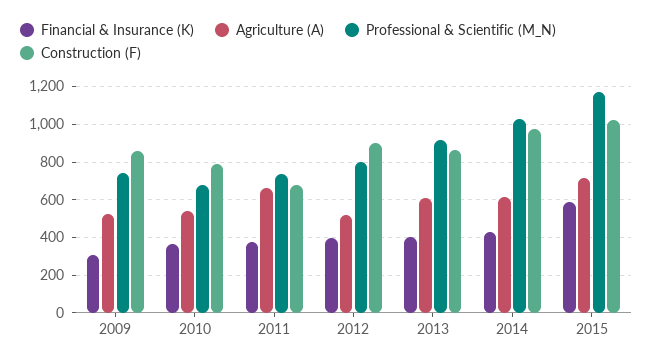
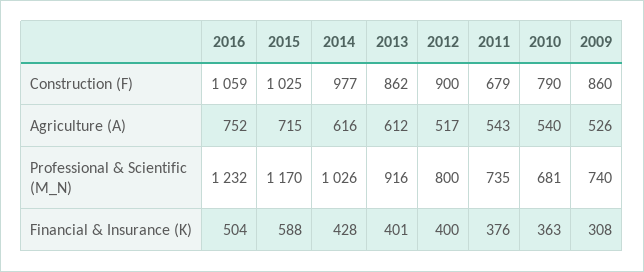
Agriculture (A), 2011: 650 -> 543
Construction (F), 2016: none -> 1059
Agriculture (A), 2016: none -> 752
Professional & Scientific (M_N), 2016: none -> 1232
Financial & Insurance (K), 2016: none -> 504

